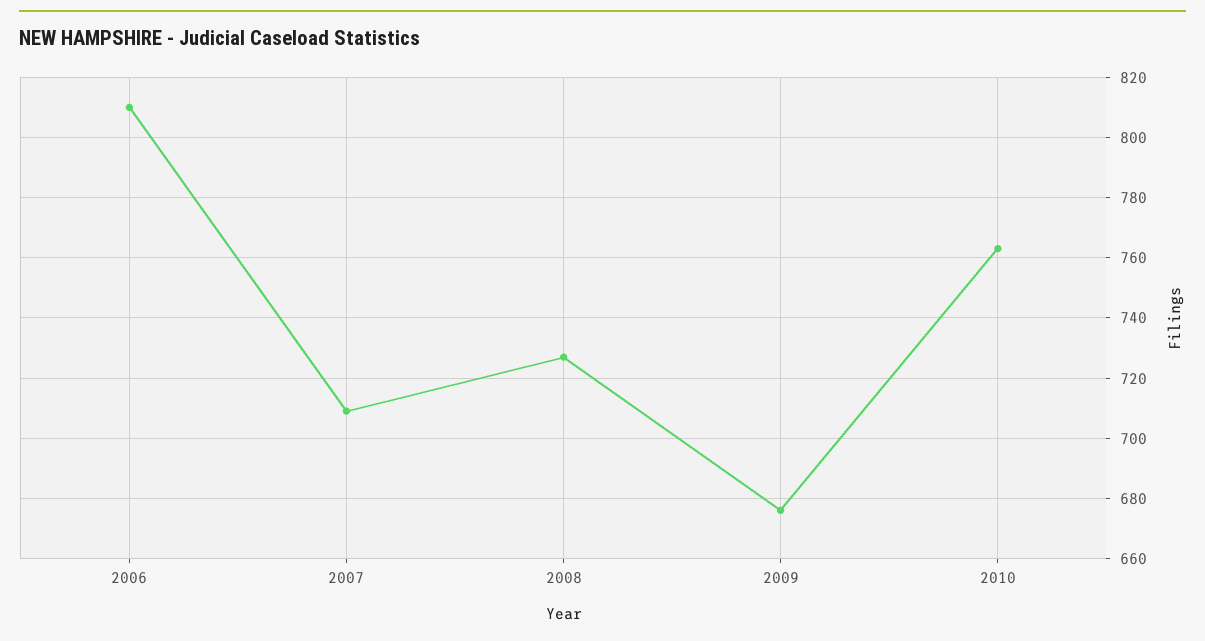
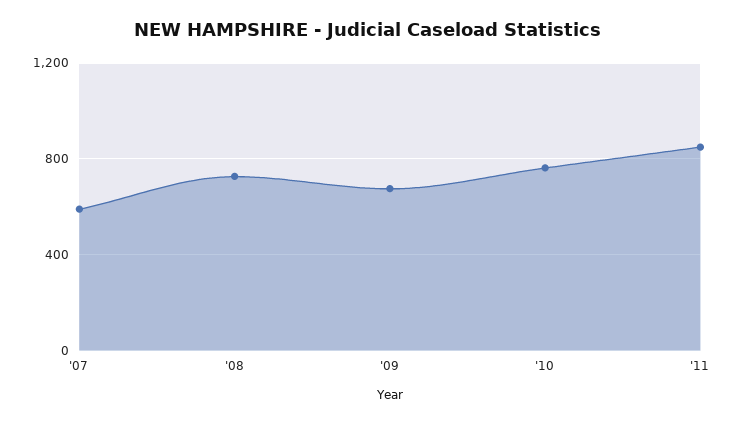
2006: 810 -> none
2007: 710 -> 600
'11: none -> 850

